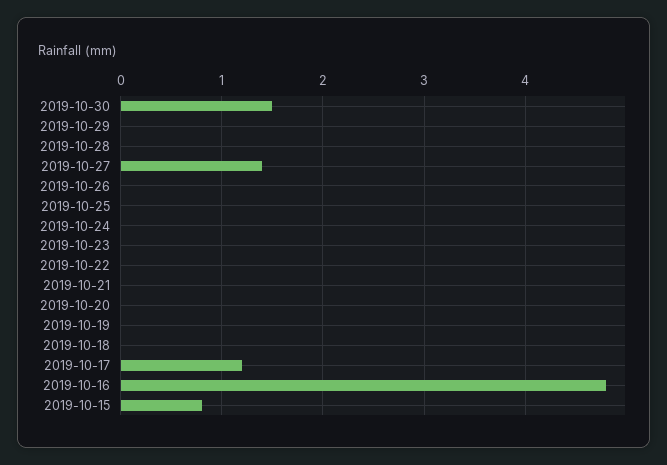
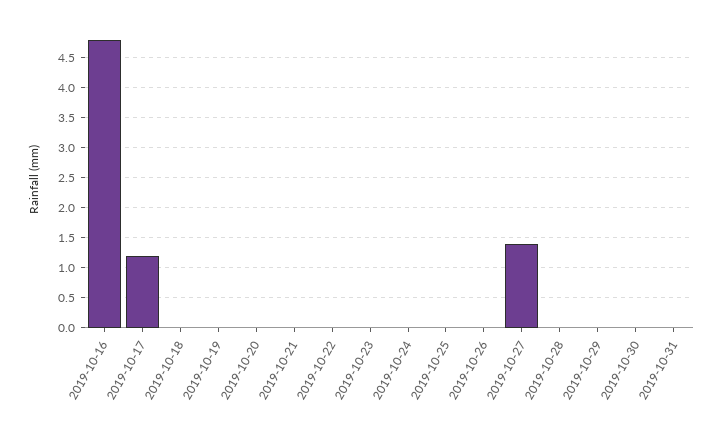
2019-10-30: 1.5 -> 0
2019-10-15: 0.8 -> none
2019-10-31: none -> 0

